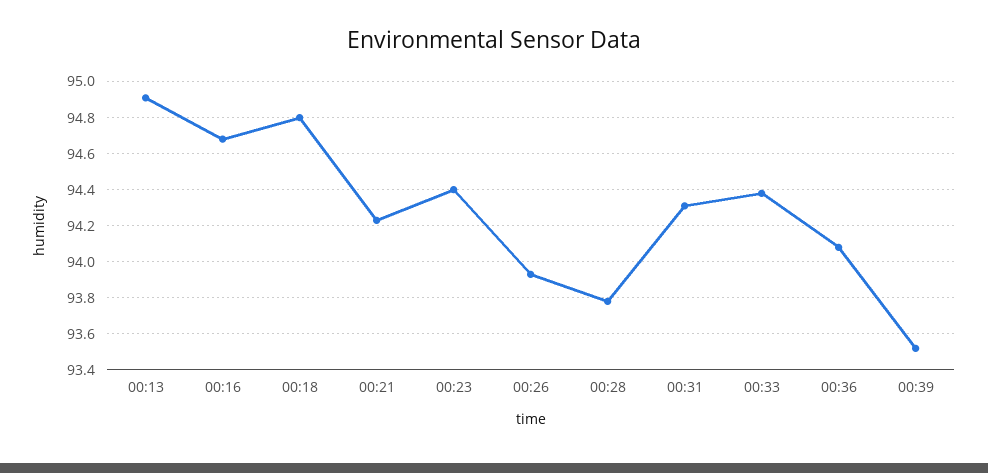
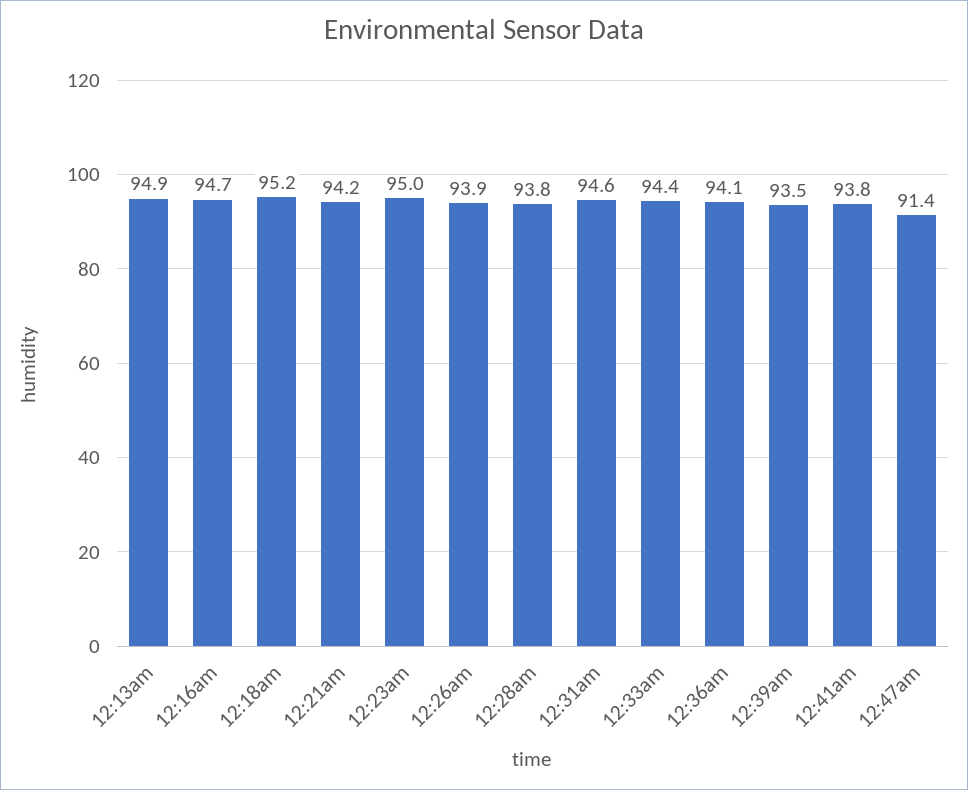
00:18: 94.8 -> 95.2
00:23: 94.4 -> 95
00:31: 94.3 -> 94.6
12:41am: none -> 93.8
12:47am: none -> 91.4

